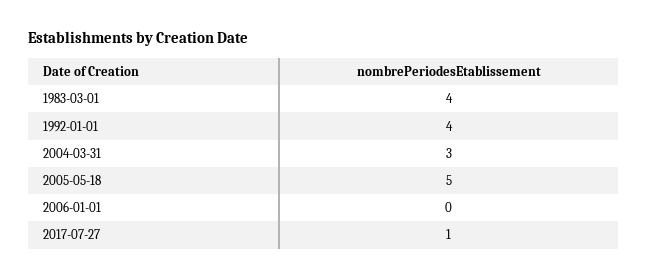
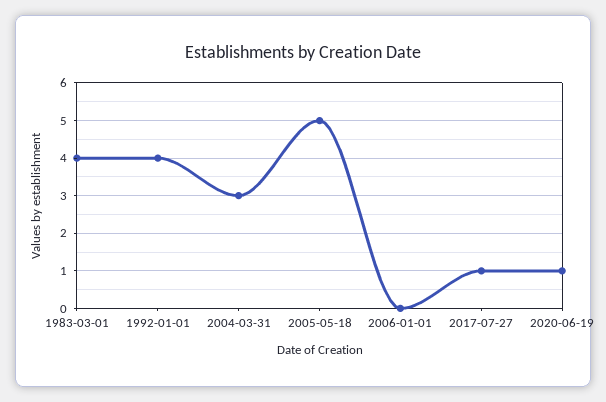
2020-06-19: none -> 1

